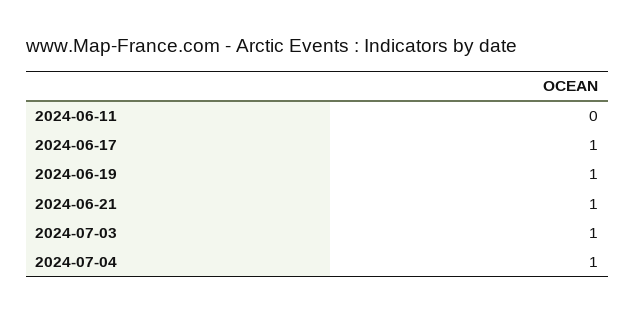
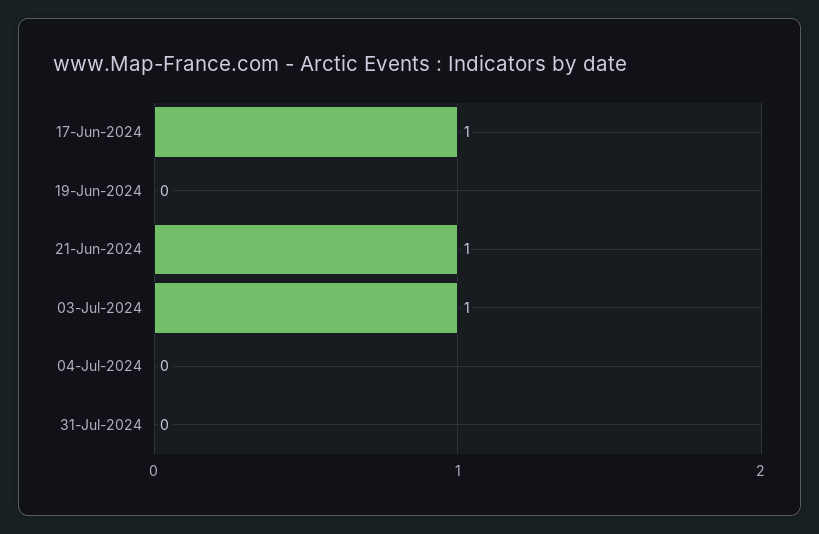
2024-06-11: 0 -> none
2024-06-19: 1 -> 0
2024-07-04: 1 -> 0
31-Jul-2024: none -> 0

